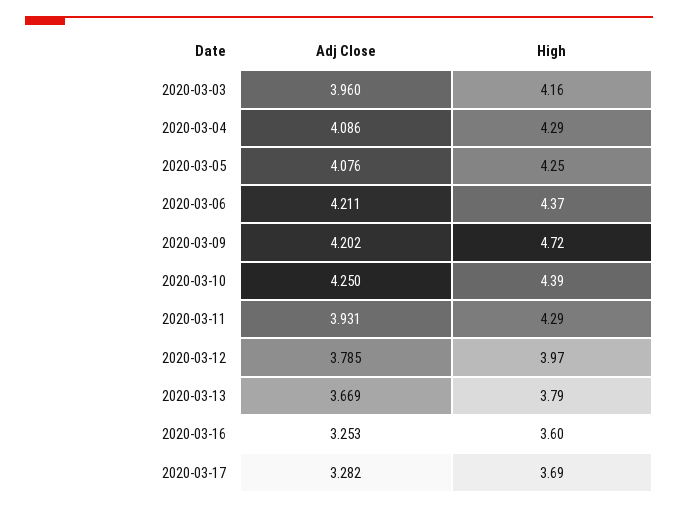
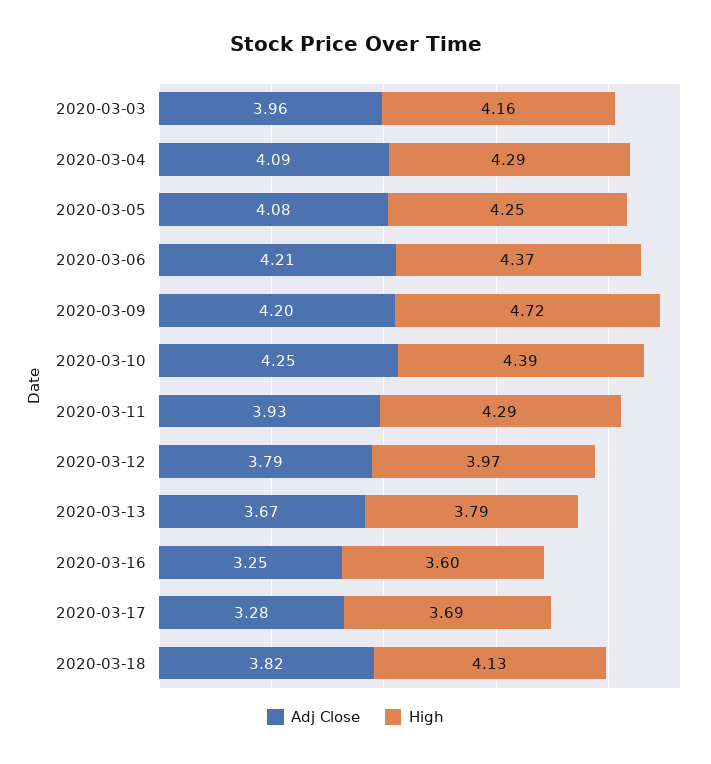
Adj Close, 2020-03-18: none -> 3.82
High, 2020-03-18: none -> 4.13

